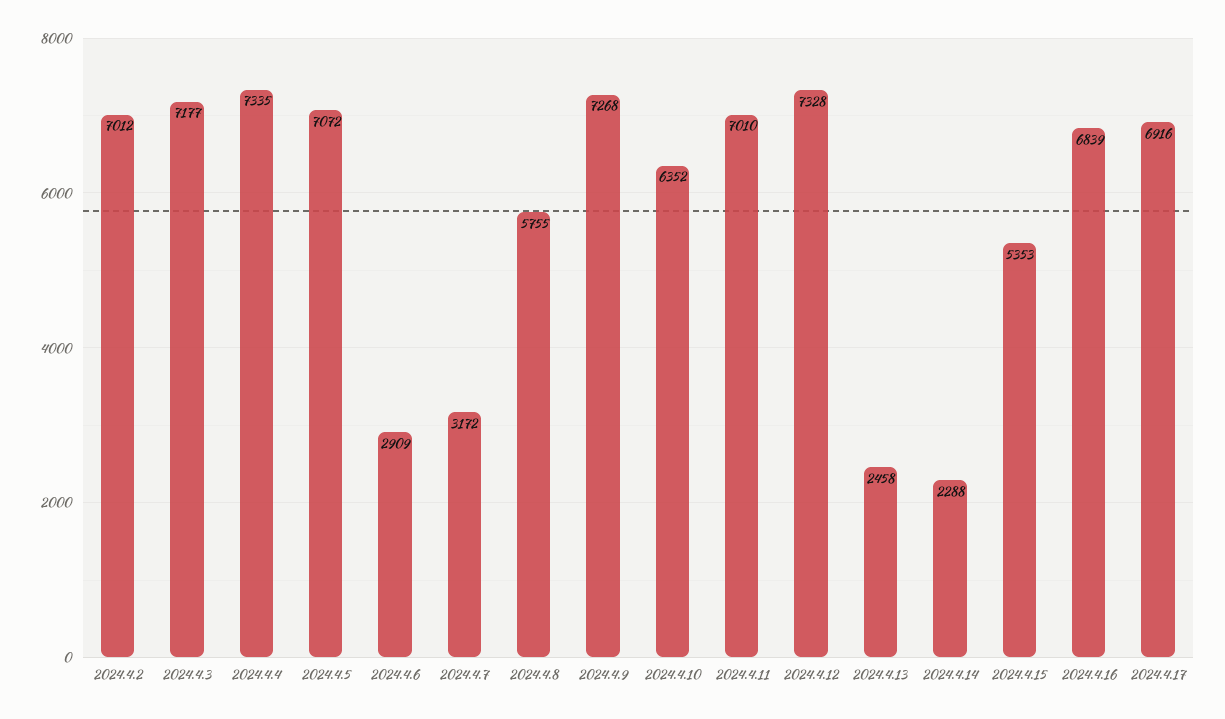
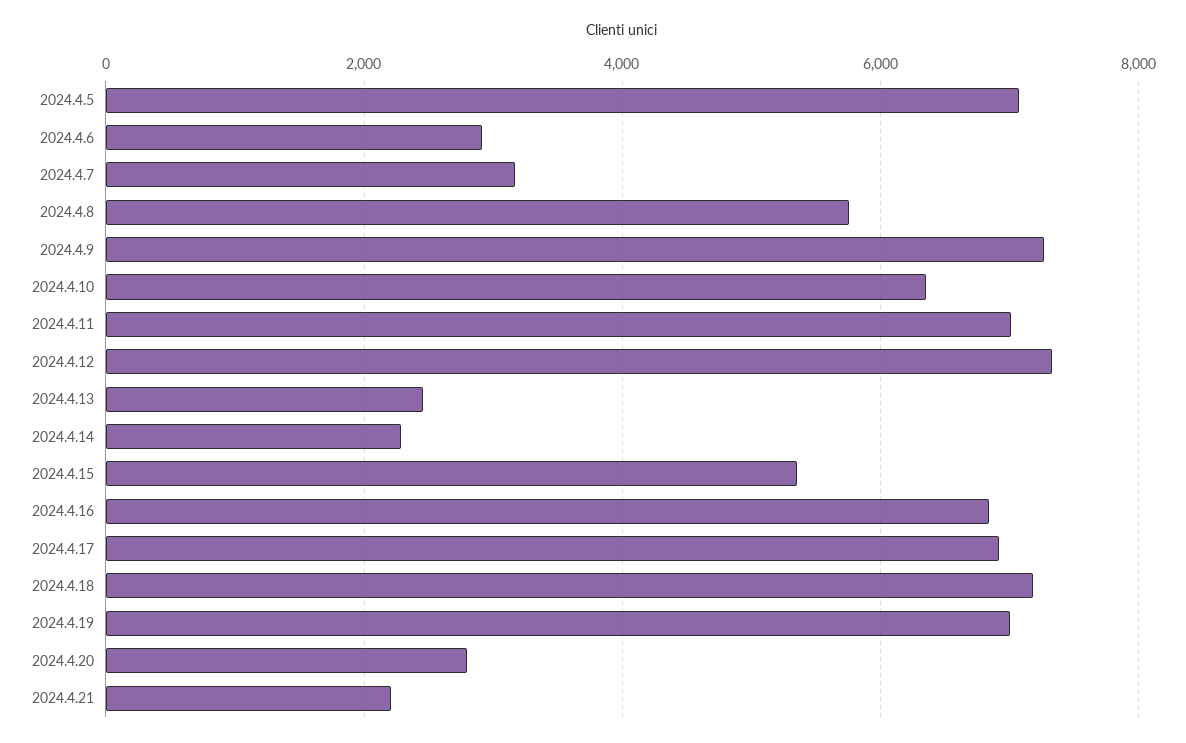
2024.4.2: 7012 -> none
2024.4.3: 7177 -> none
2024.4.4: 7335 -> none
2024.4.18: none -> 7200
2024.4.19: none -> 7000
2024.4.20: none -> 2800
2024.4.21: none -> 2200

